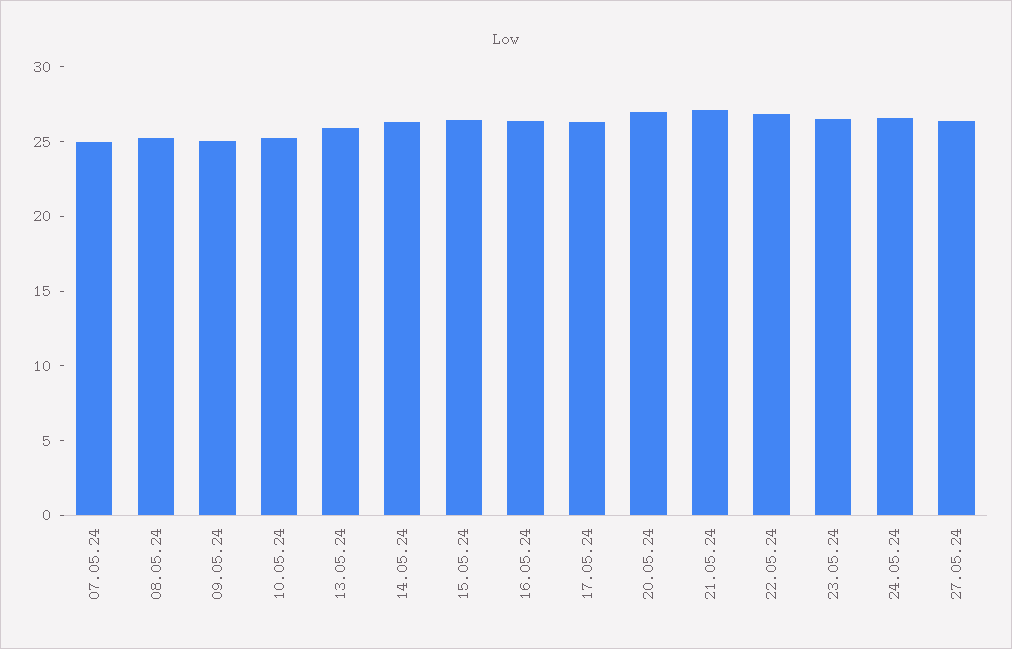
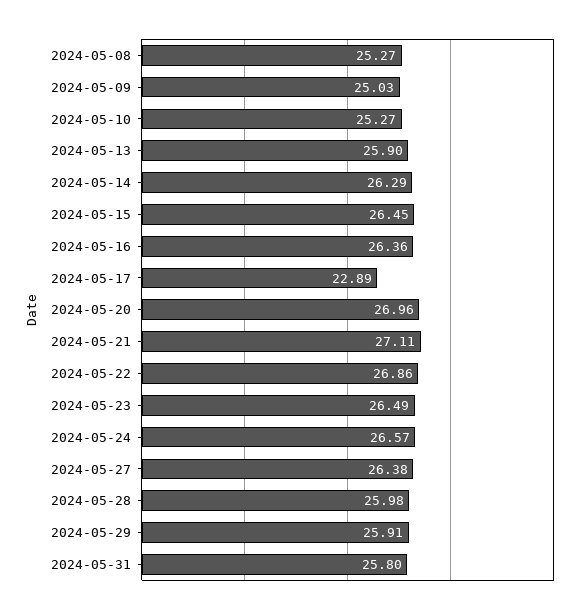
07.05.24: 25 -> none
17.05.24: 26 -> 22.89
2024-05-28: none -> 25.98
2024-05-29: none -> 25.91
2024-05-31: none -> 25.8

